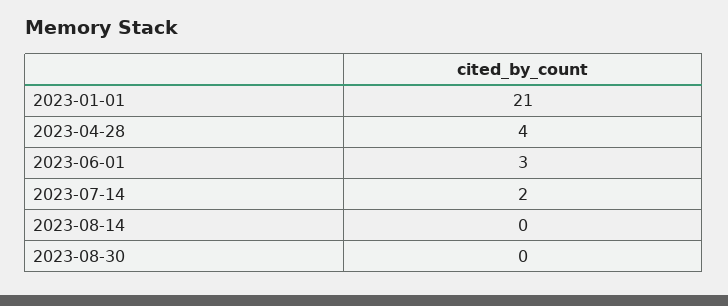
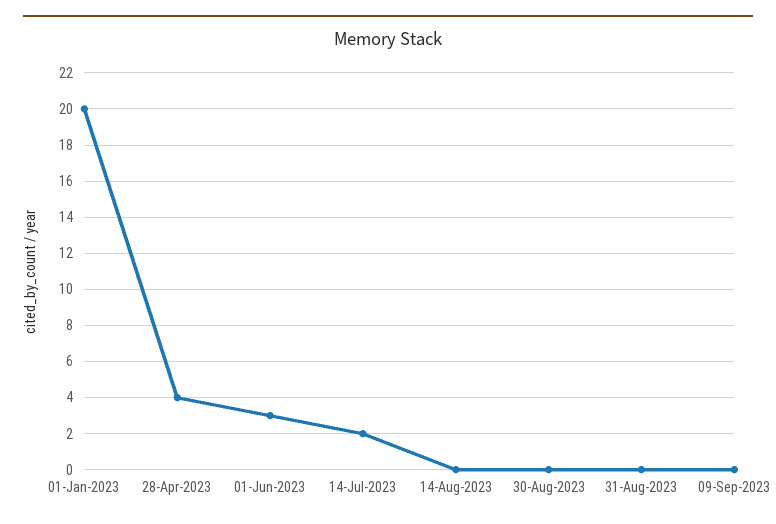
2023-01-01: 21 -> 20
31-Aug-2023: none -> 0
09-Sep-2023: none -> 0

